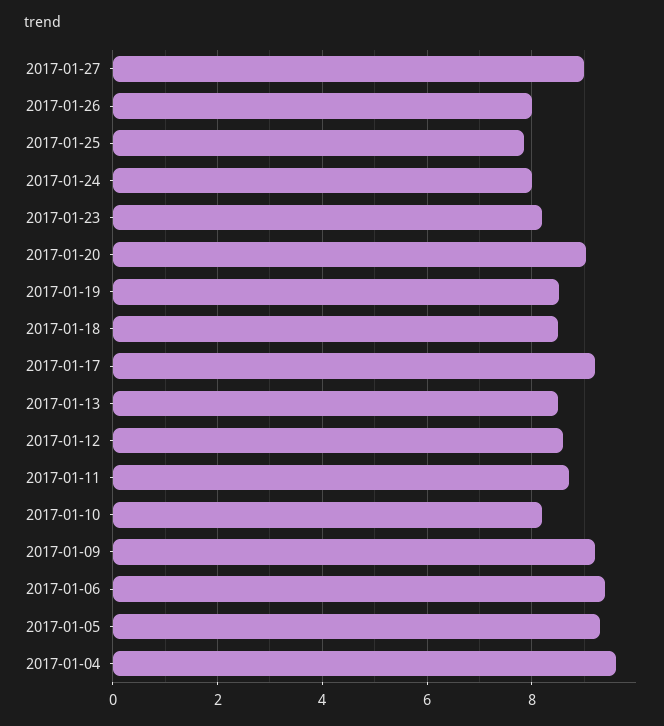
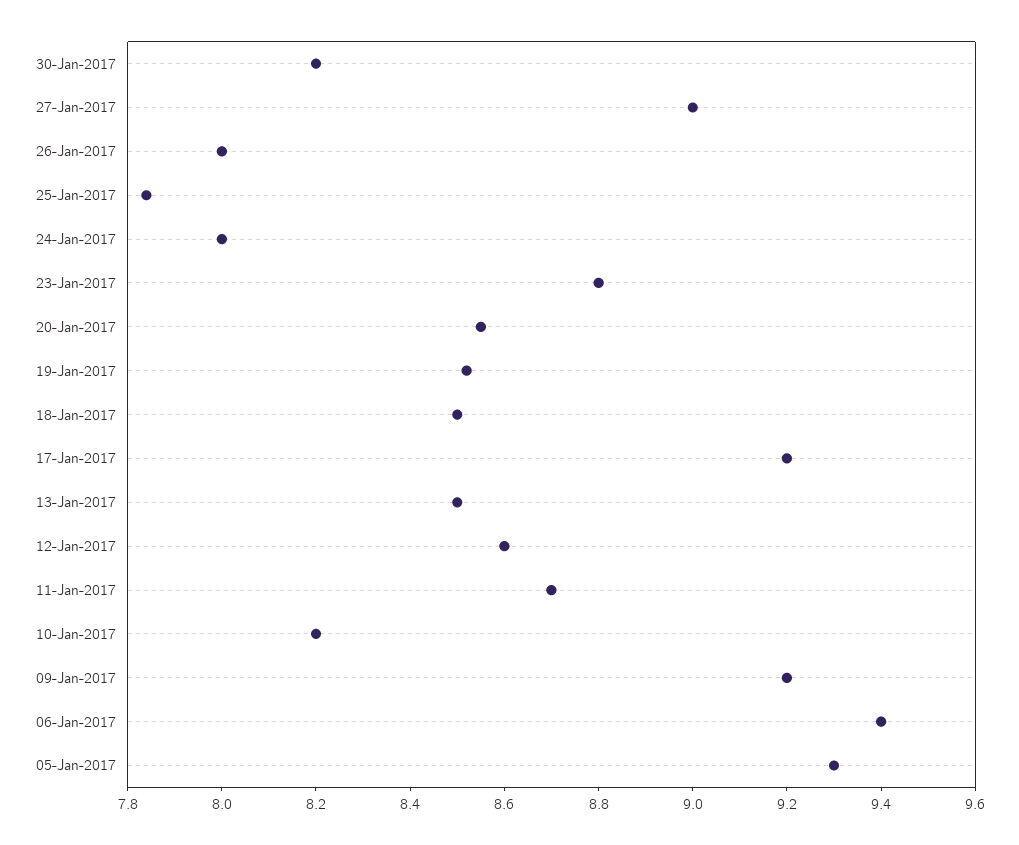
2017-01-23: 8.2 -> 8.8
2017-01-20: 9 -> 8.55
2017-01-04: 9.6 -> none
30-Jan-2017: none -> 8.2

